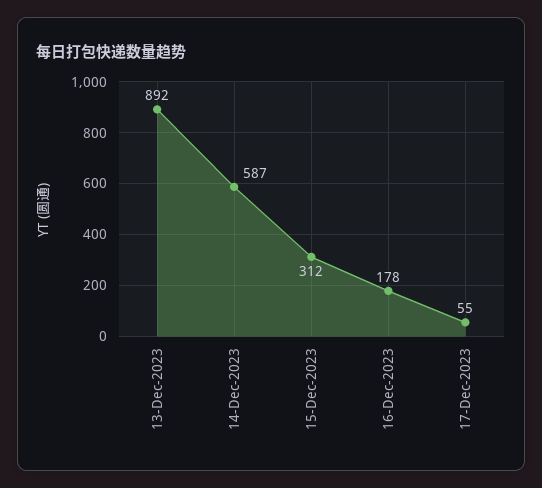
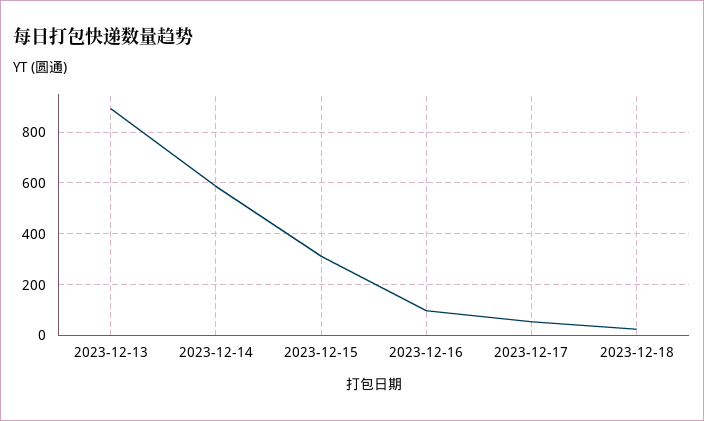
16-Dec-2023: 178 -> 100
2023-12-18: none -> 25

